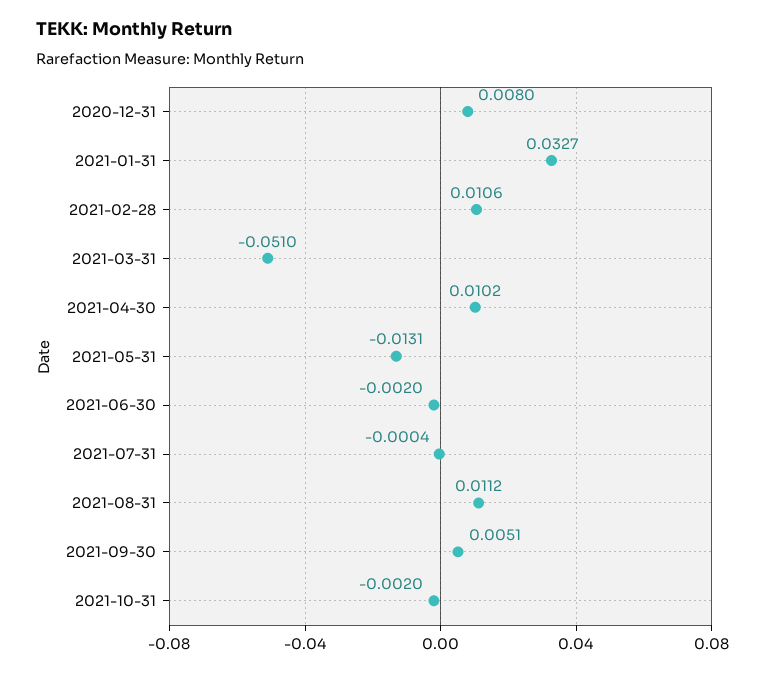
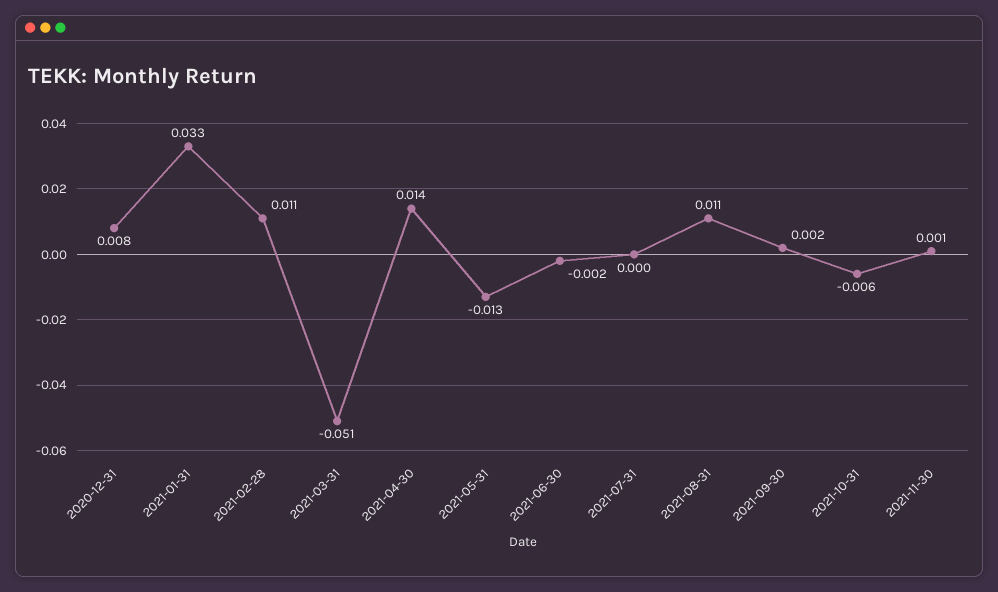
2021-04-30: 0.0102 -> 0.014
2021-09-30: 0.0051 -> 0.002
2021-10-31: -0.002 -> -0.006
2021-11-30: none -> 0.001

